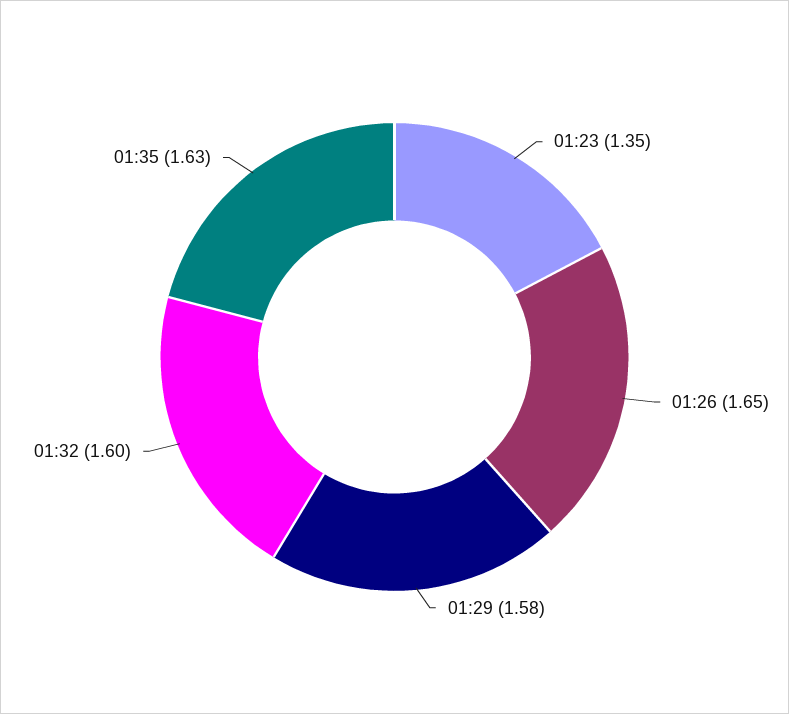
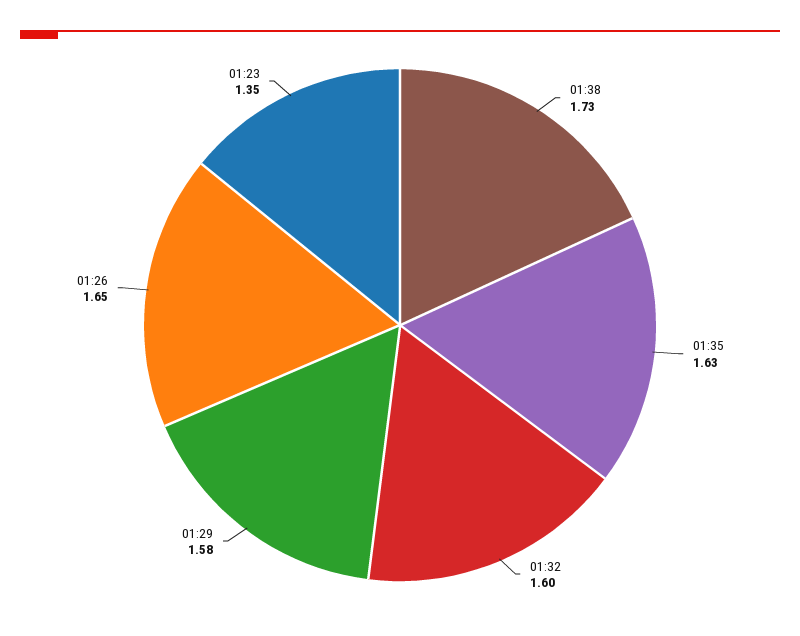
01:38: none -> 1.73

